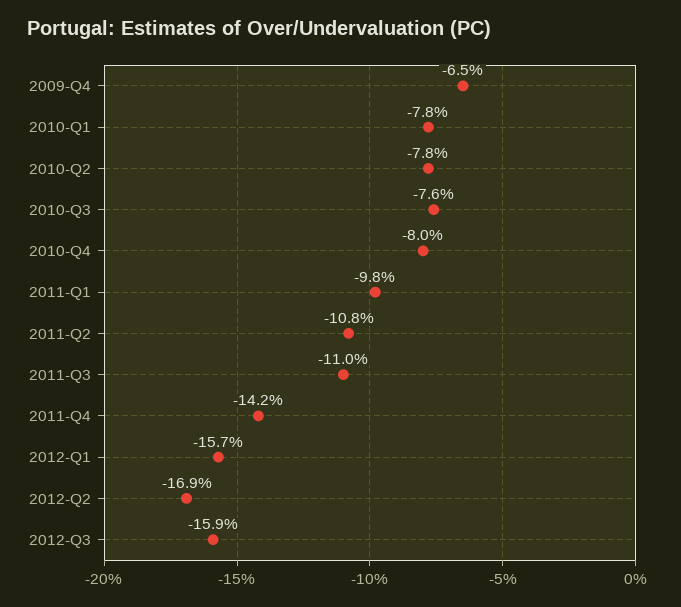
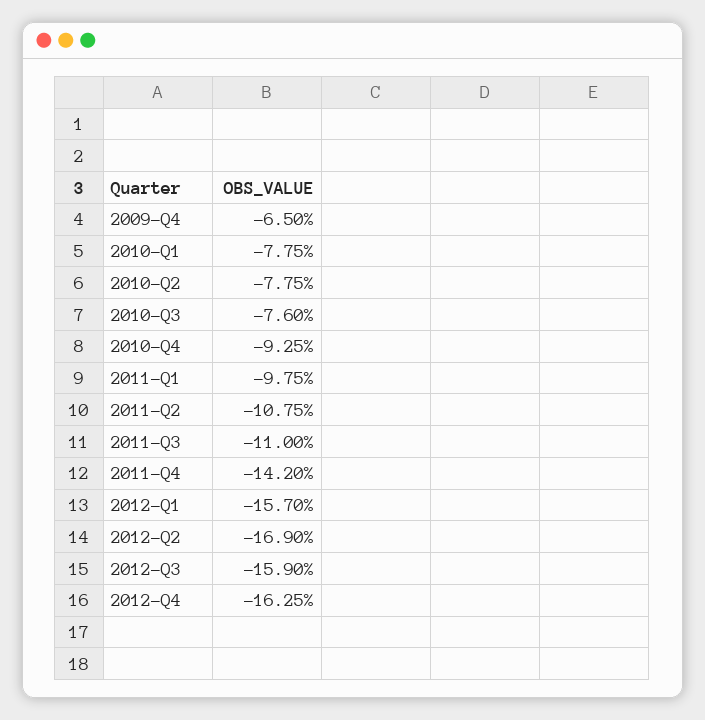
2010-Q4: -8 -> -9.25
2012-Q4: none -> -16.25

